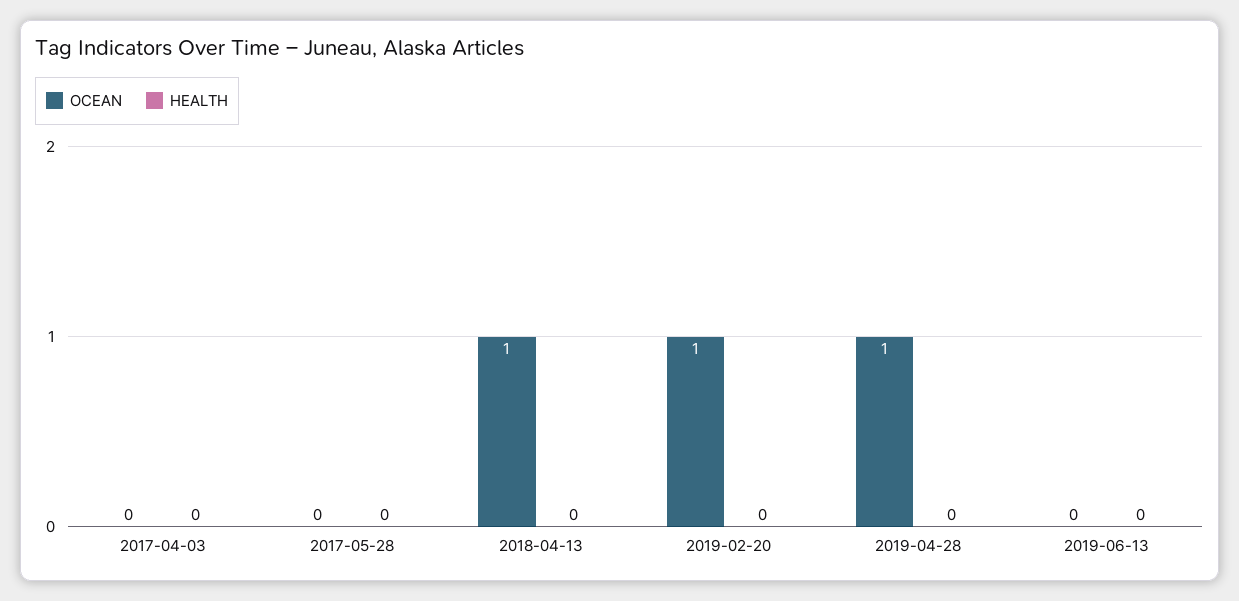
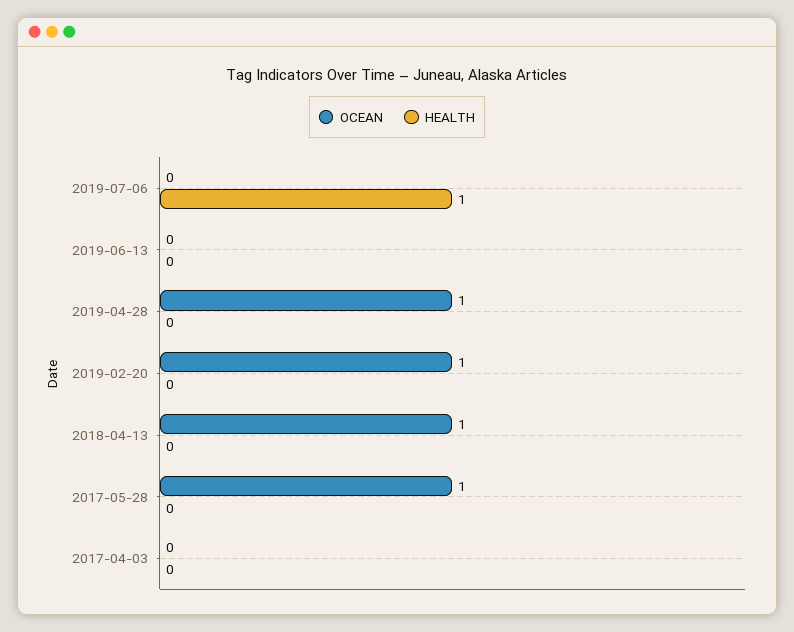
OCEAN, 2017-05-28: 0 -> 1
OCEAN, 2019-07-06: none -> 0
HEALTH, 2019-07-06: none -> 1

